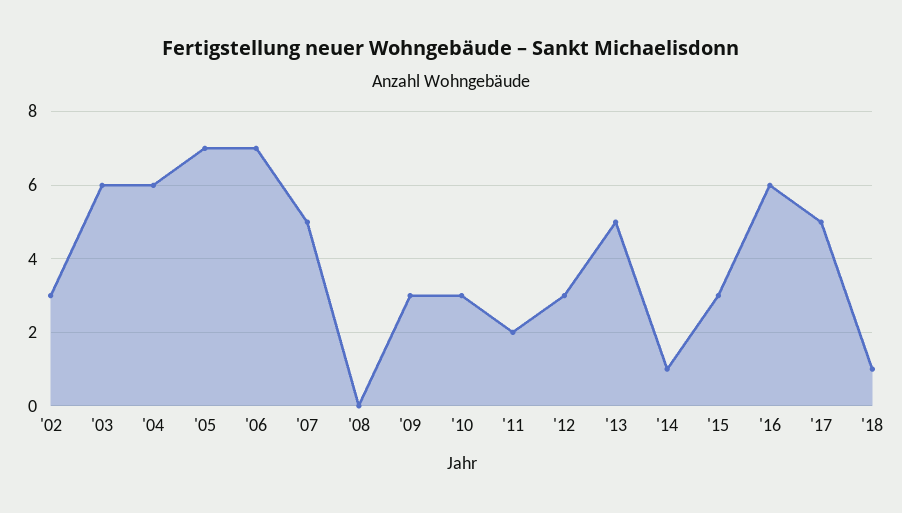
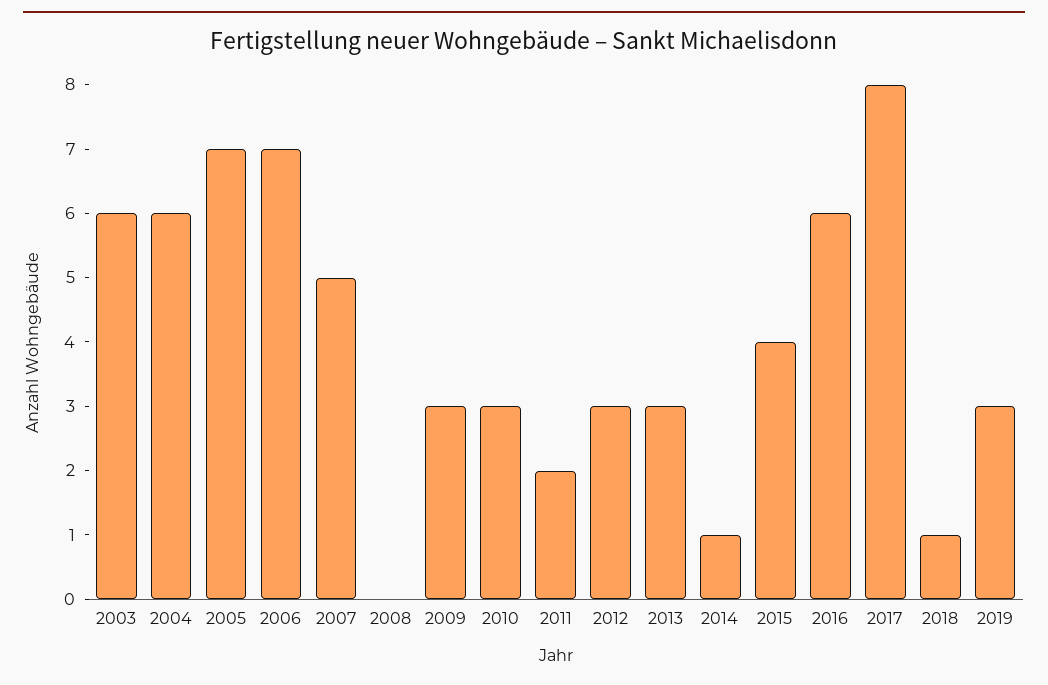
'02: 3 -> none
'13: 5 -> 3
'15: 3 -> 4
'17: 5 -> 8
2019: none -> 3

